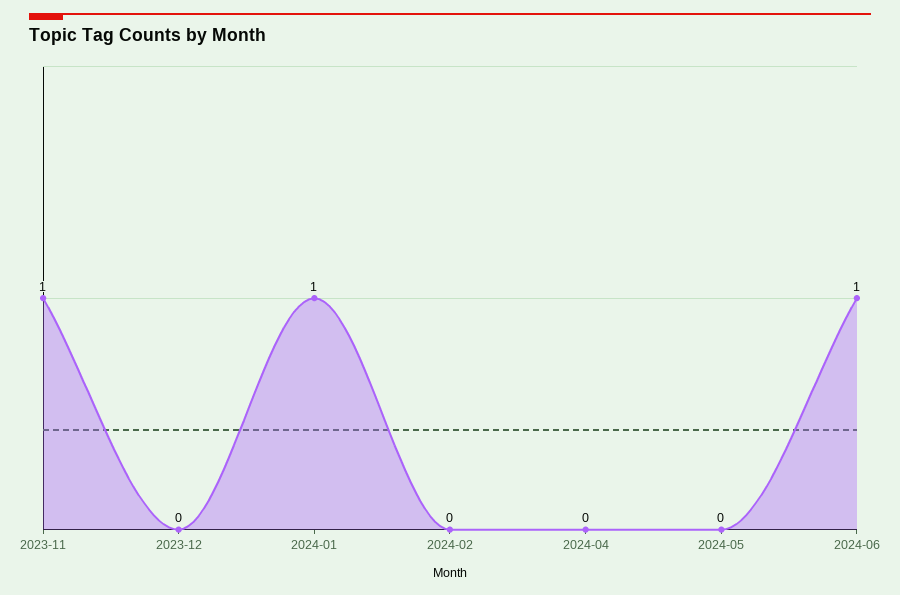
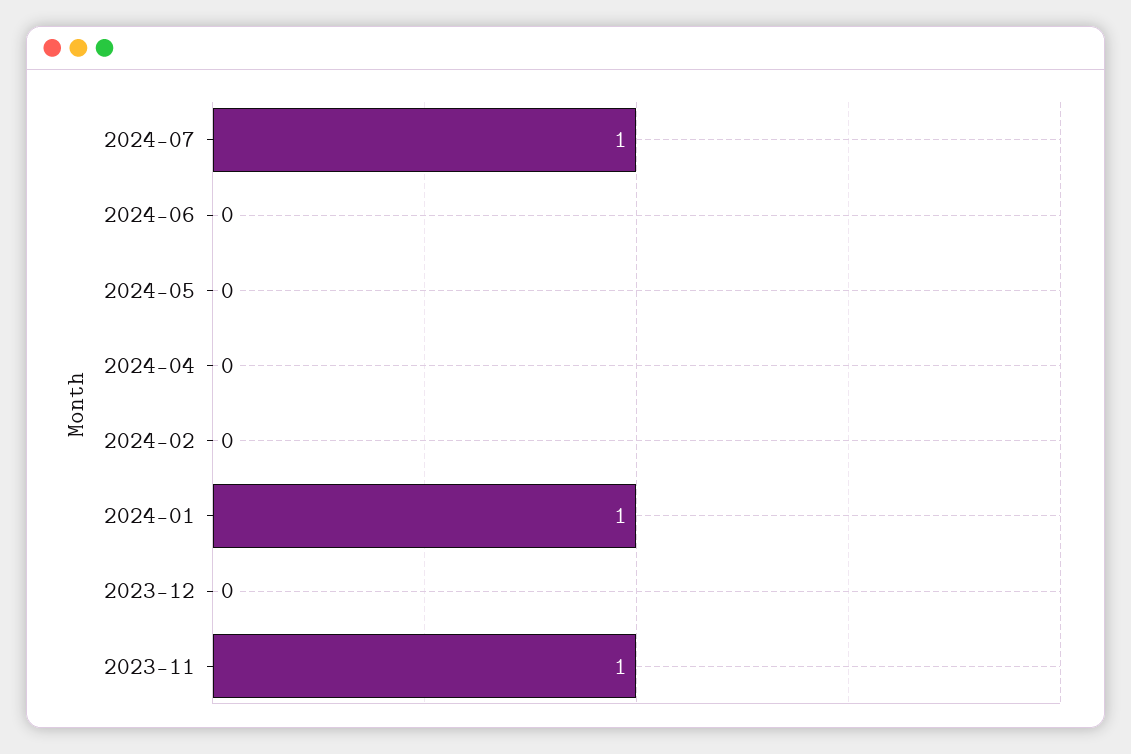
2024-06: 1 -> 0
2024-07: none -> 1

